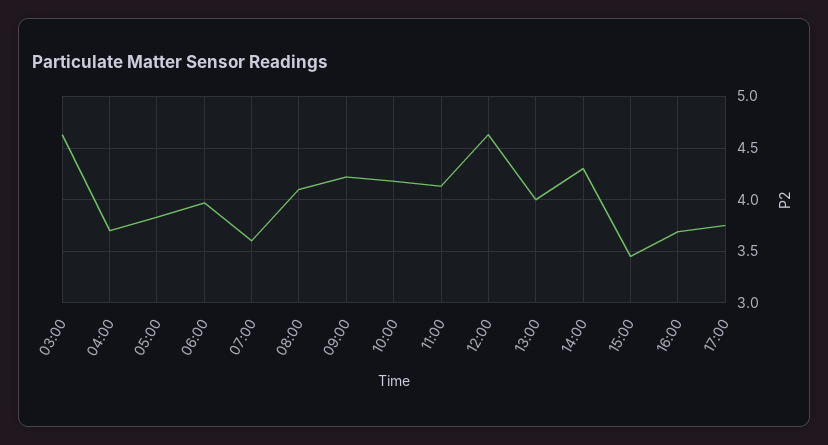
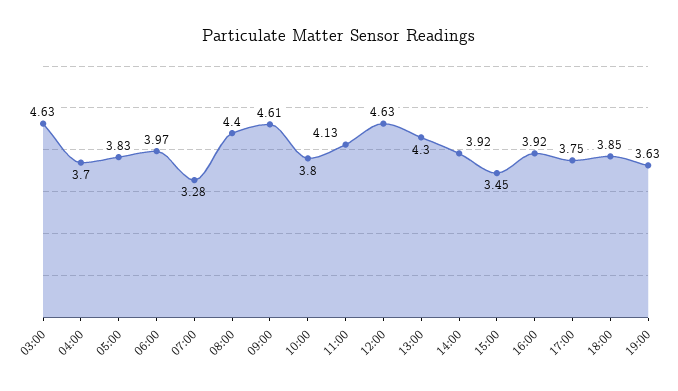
07:00: 3.6 -> 3.28
08:00: 4.1 -> 4.4
09:00: 4.2 -> 4.61
10:00: 4.2 -> 3.8
13:00: 4 -> 4.3
14:00: 4.3 -> 3.92
16:00: 3.7 -> 3.92
18:00: none -> 3.85
19:00: none -> 3.63

